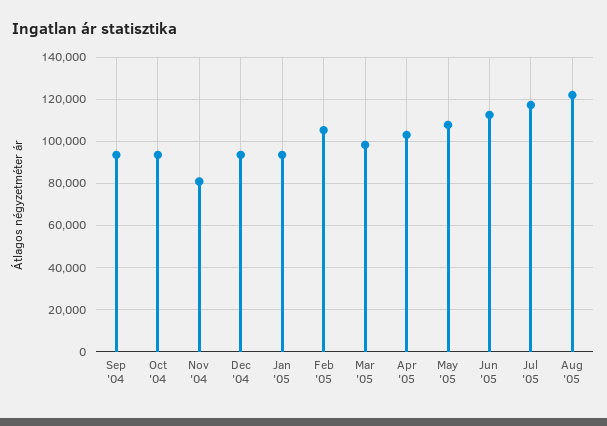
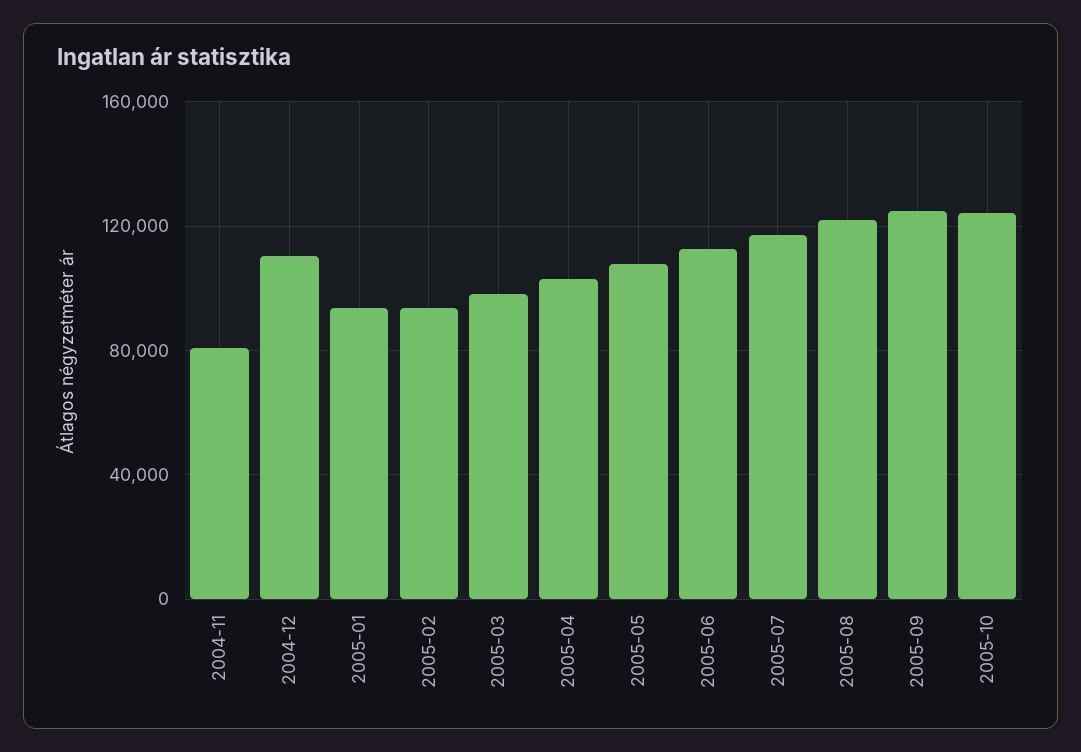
Sep '04: 95000 -> none
Oct '04: 95000 -> none
Dec '04: 95000 -> 110000
Feb '05: 105000 -> 95000
2005-09: none -> 125000
2005-10: none -> 125000

